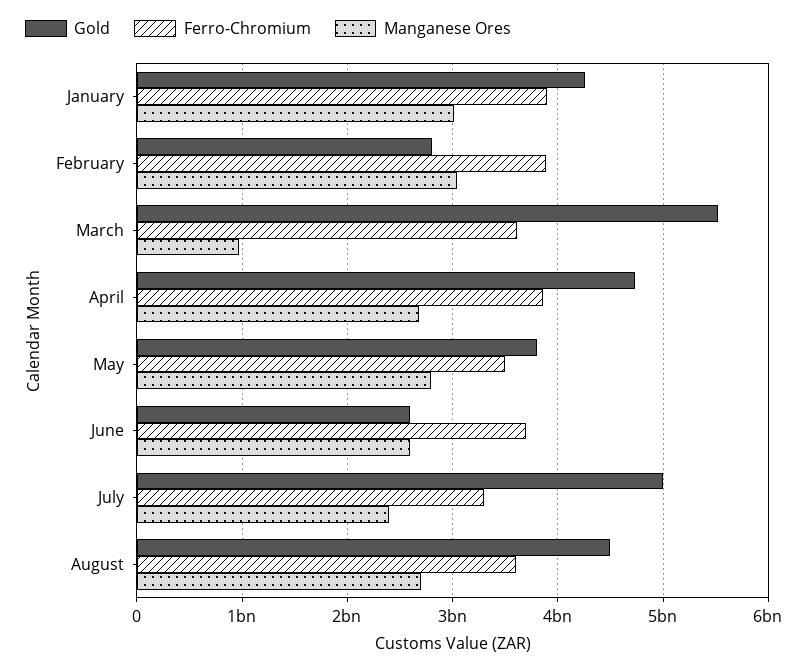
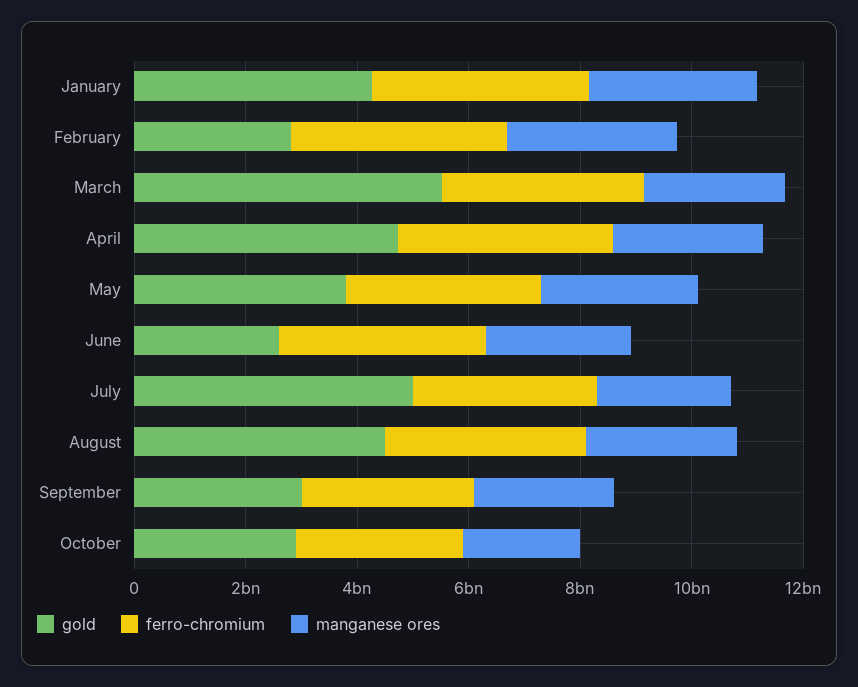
Manganese Ores, March: 1000000000 -> 2500000000
Gold, September: none -> 3000000000
Ferro-Chromium, September: none -> 3000000000
Manganese Ores, September: none -> 2500000000
Gold, October: none -> 3000000000
Ferro-Chromium, October: none -> 3000000000
Manganese Ores, October: none -> 2000000000

